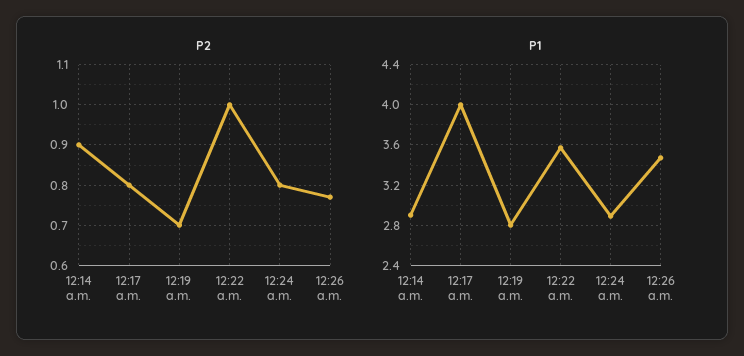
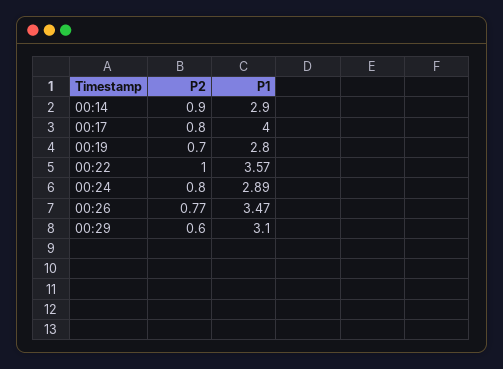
P2, 00:29: none -> 0.6
P1, 00:29: none -> 3.1

